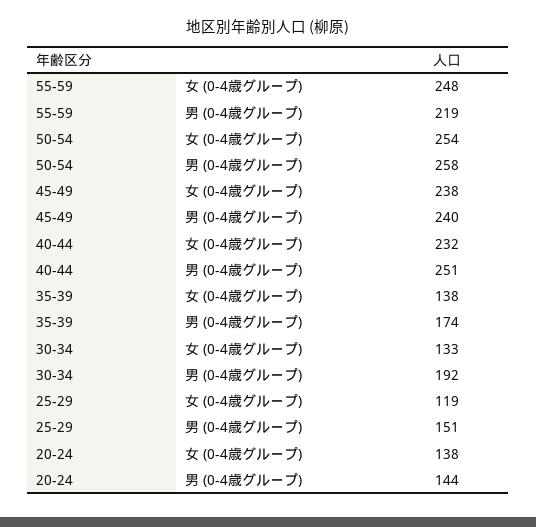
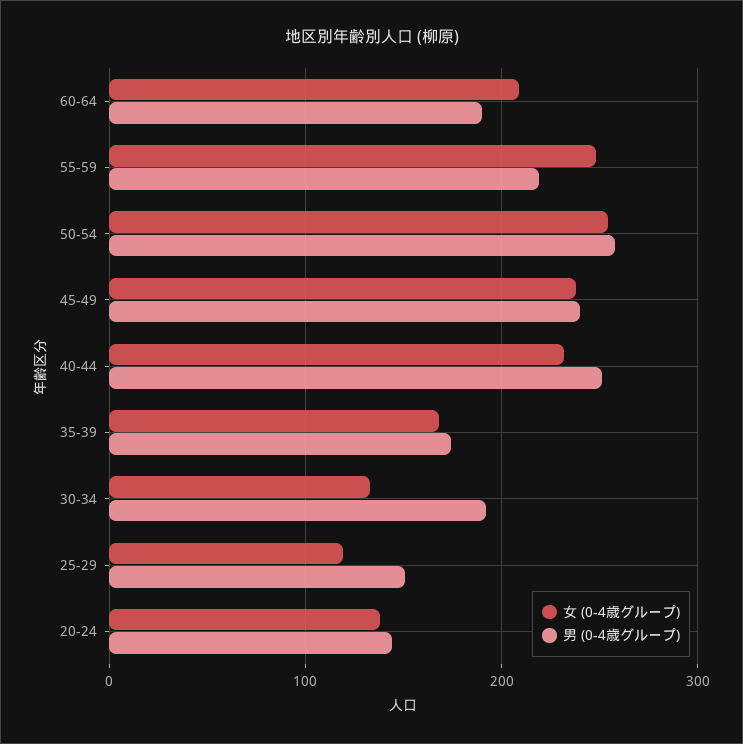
女 (0-4歳グループ), 35-39: 138 -> 170
女 (0-4歳グループ), 60-64: none -> 210
男 (0-4歳グループ), 60-64: none -> 190

